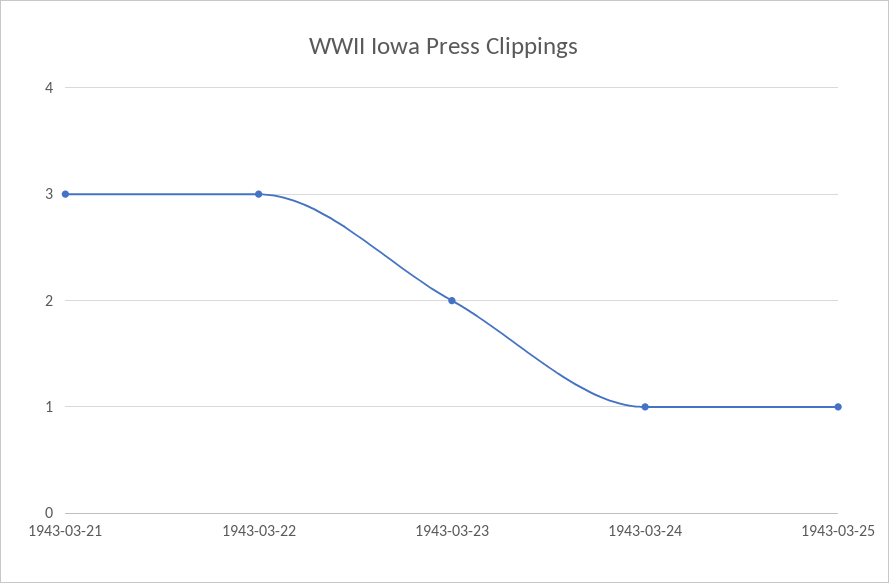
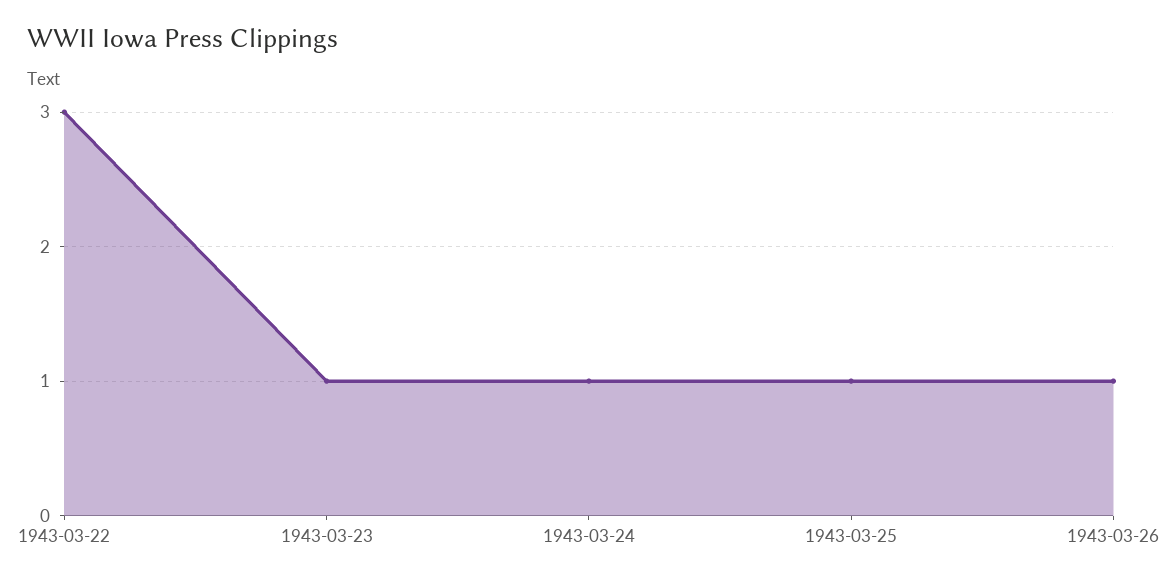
1943-03-21: 3 -> none
1943-03-23: 2 -> 1
1943-03-26: none -> 1

